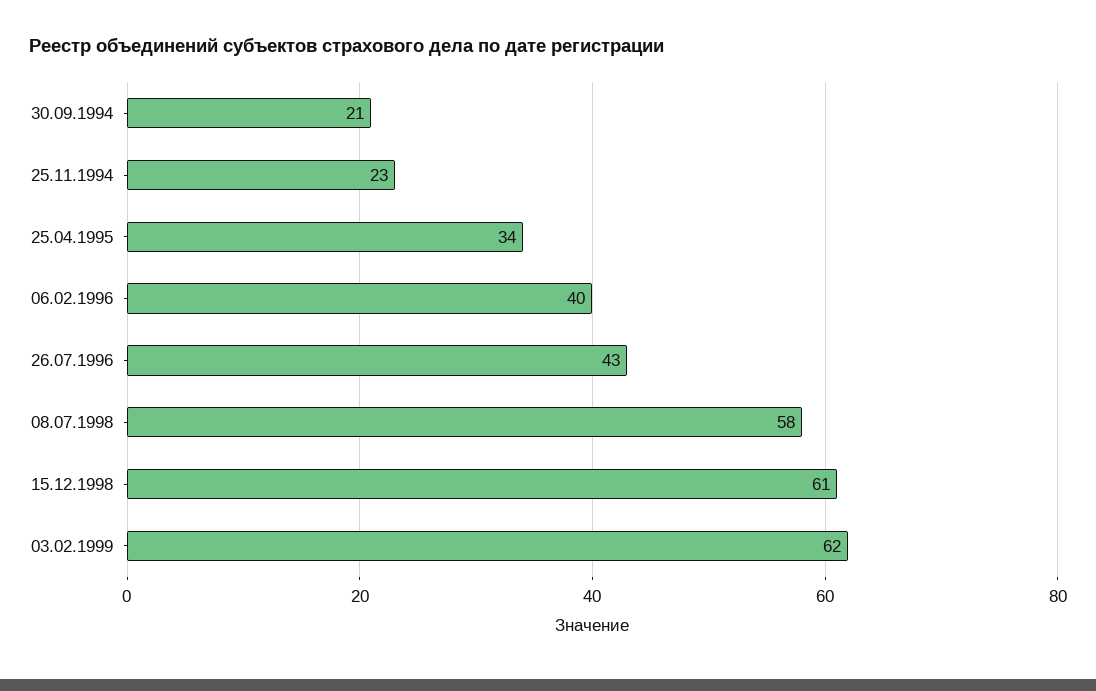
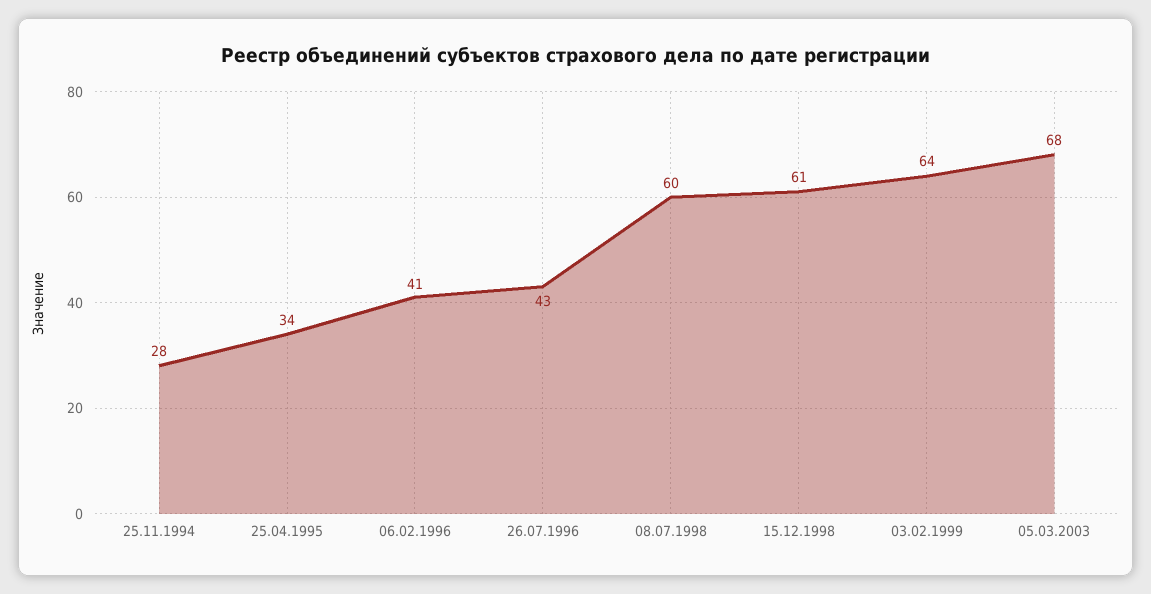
30.09.1994: 21 -> none
25.11.1994: 23 -> 28
06.02.1996: 40 -> 41
08.07.1998: 58 -> 60
03.02.1999: 62 -> 64
05.03.2003: none -> 68

